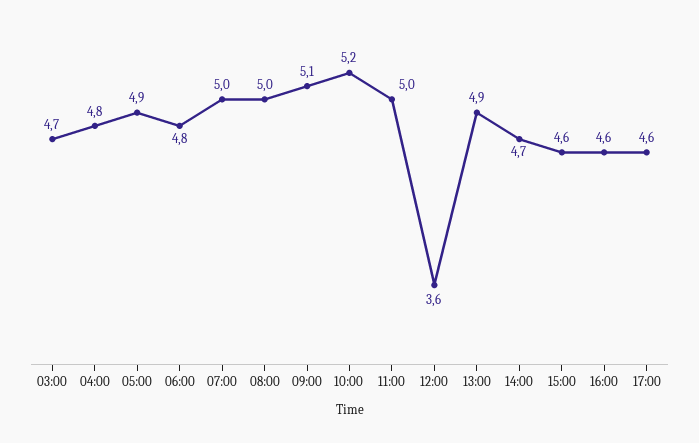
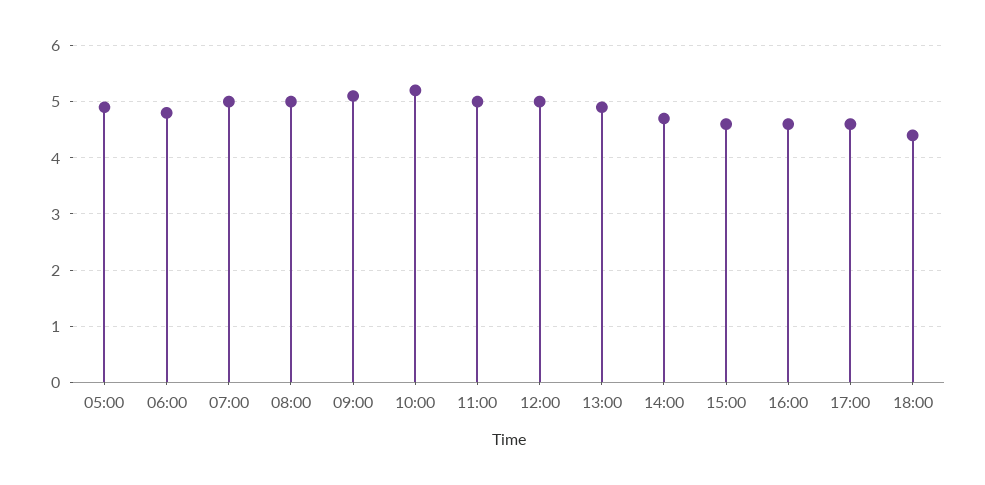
03:00: 4.7 -> none
04:00: 4.8 -> none
12:00: 3.6 -> 5
18:00: none -> 4.5

